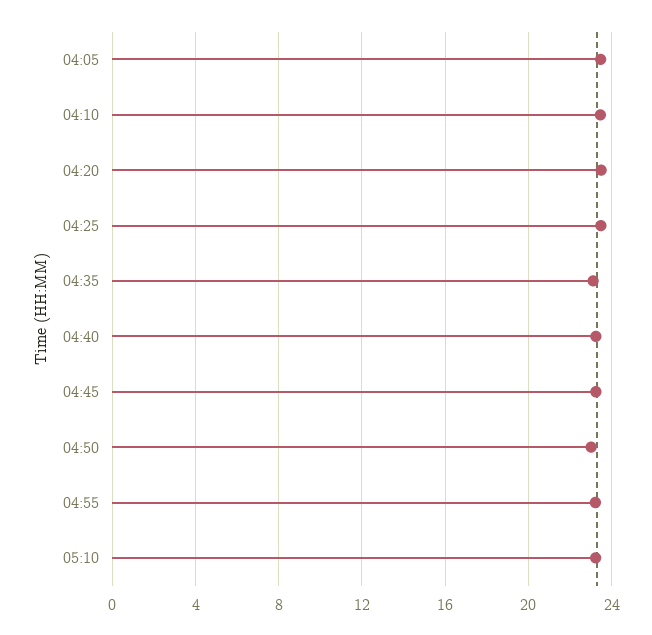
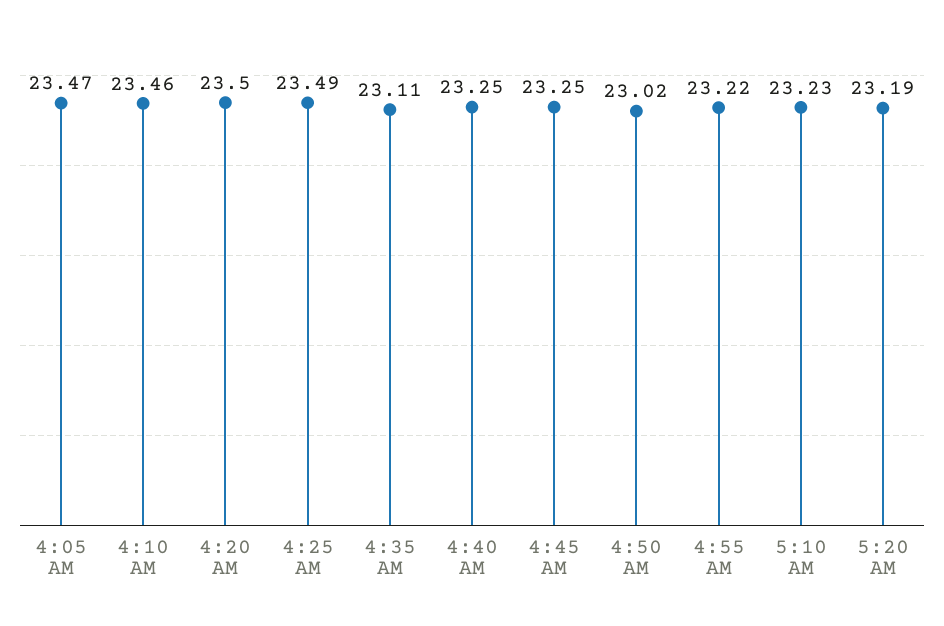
5:20 AM: none -> 23.19

